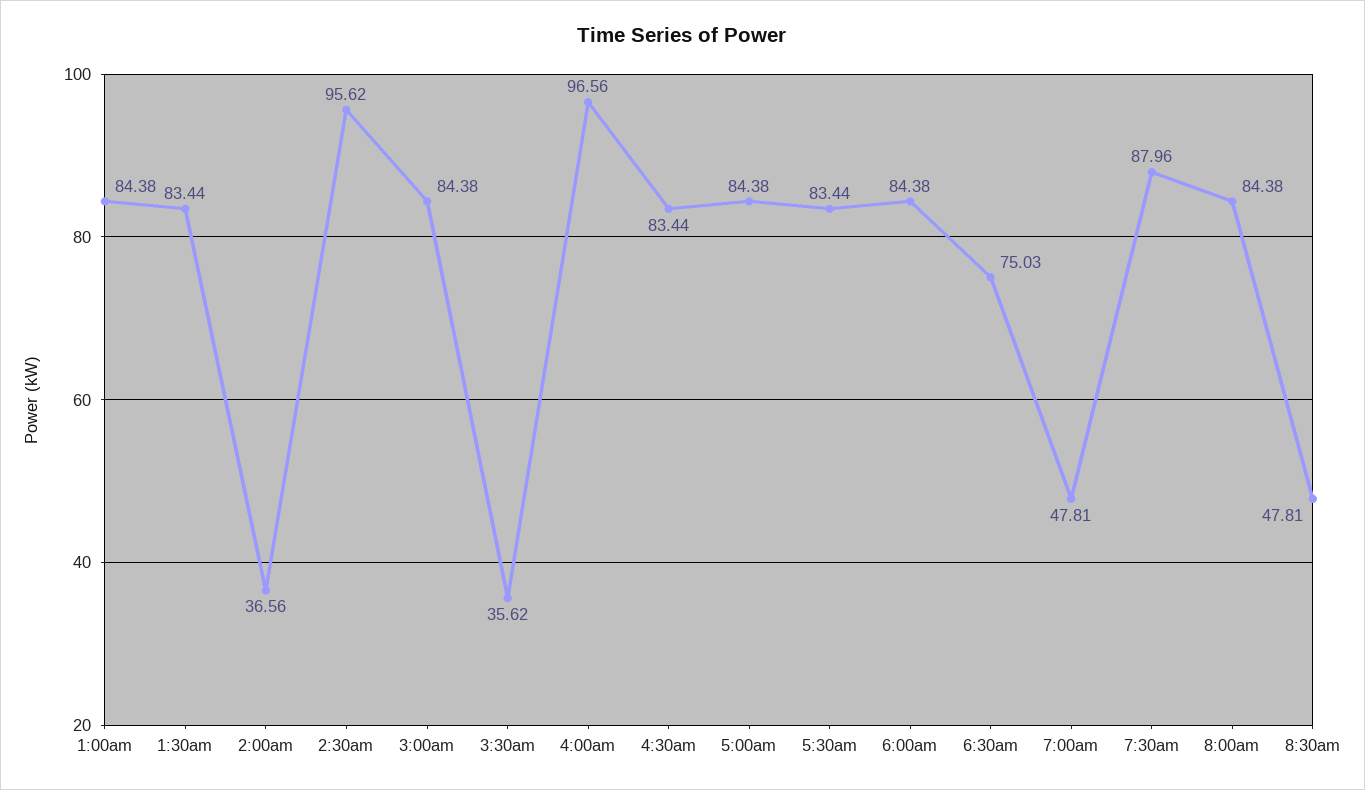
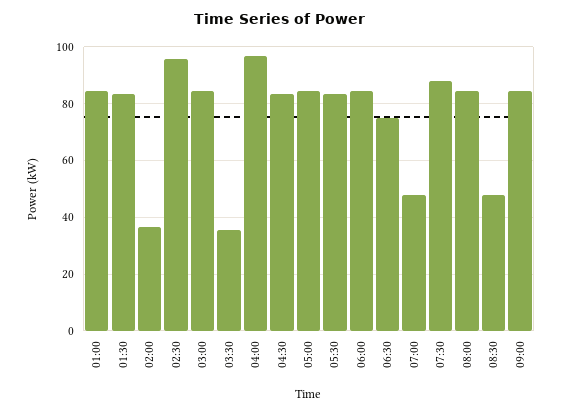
09:00: none -> 85

